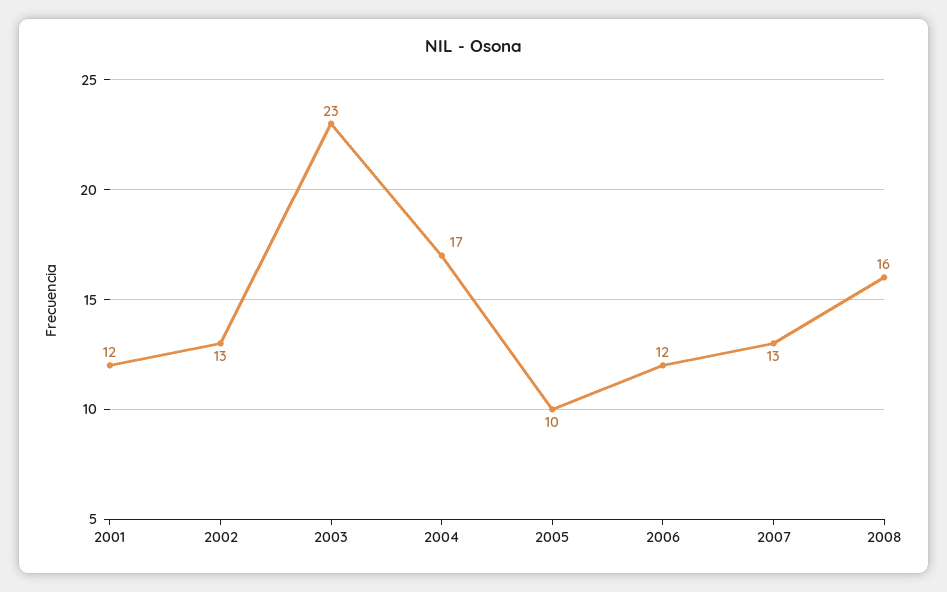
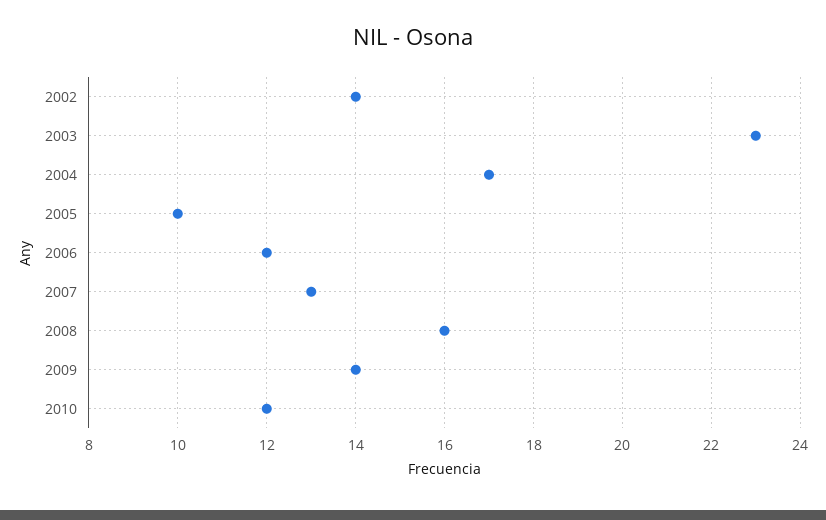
2001: 12 -> none
2002: 13 -> 14
2009: none -> 14
2010: none -> 12

